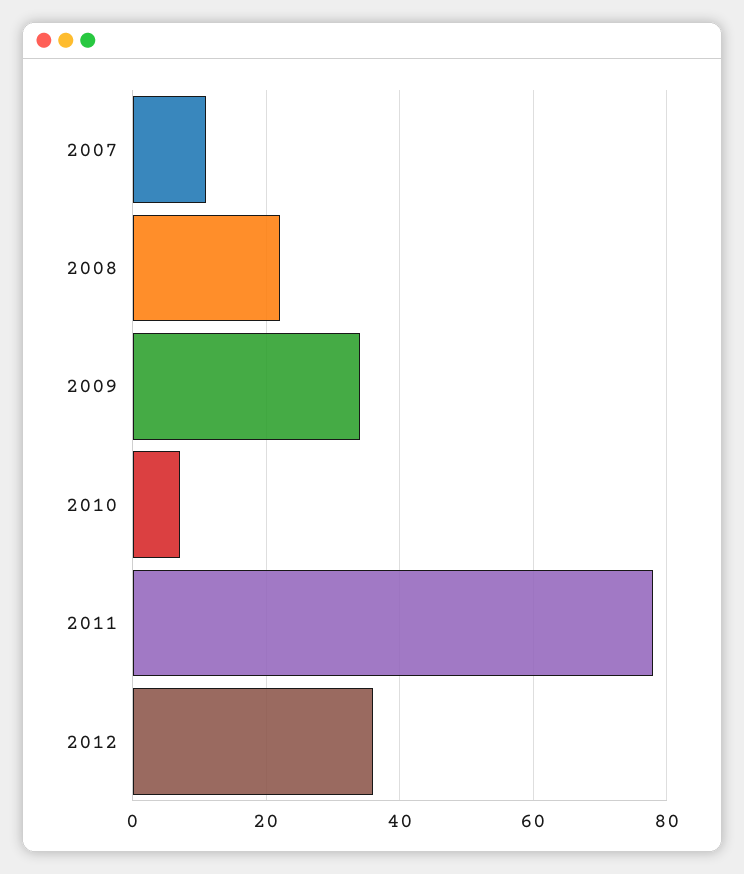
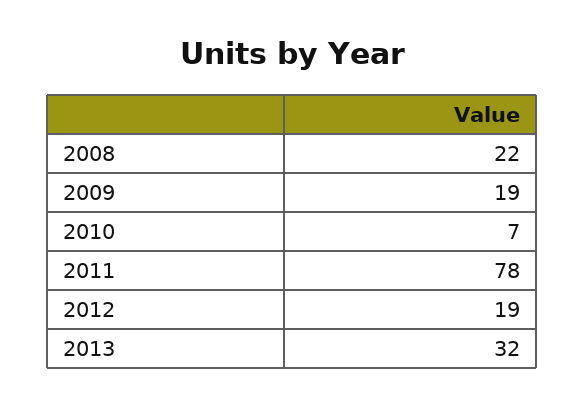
2007: 10 -> none
2009: 35 -> 19
2012: 35 -> 19
2013: none -> 32

